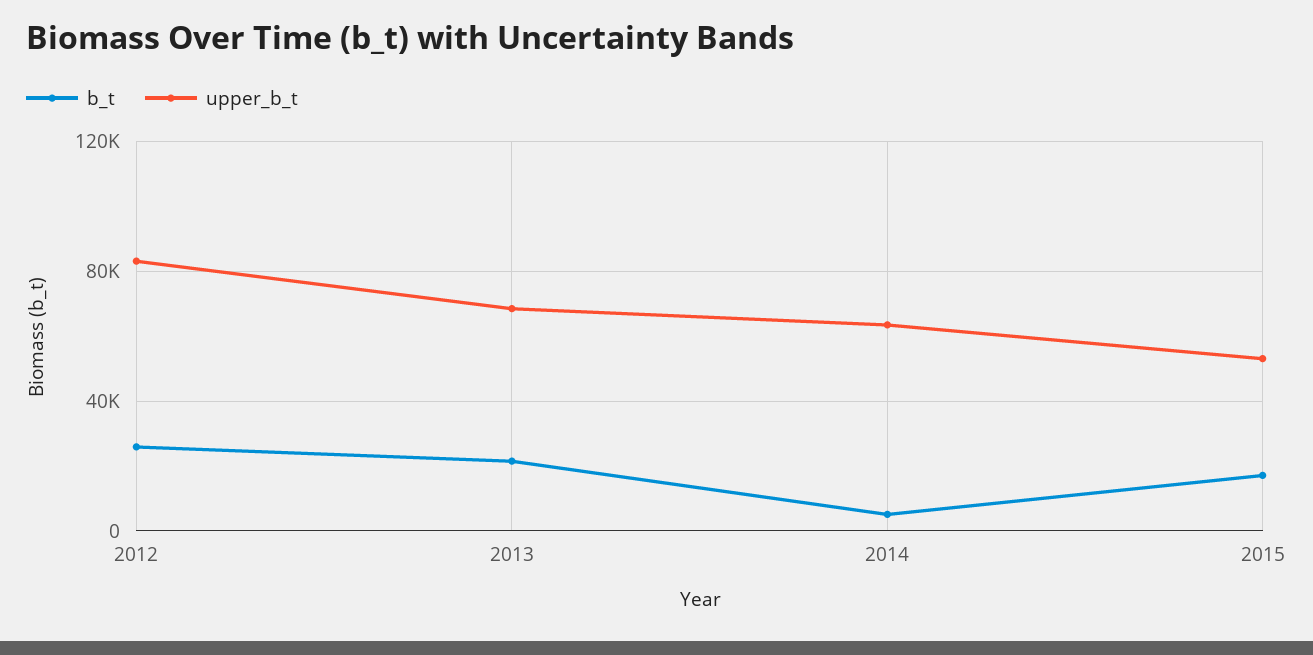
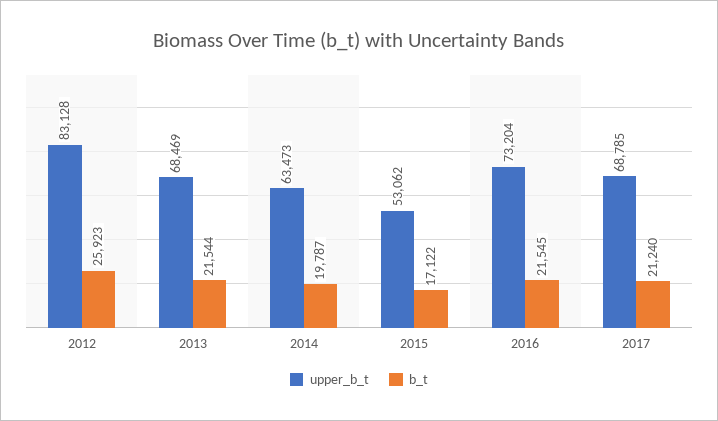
b_t, 2014: 5000 -> 19787
upper_b_t, 2016: none -> 73204
b_t, 2016: none -> 21545
upper_b_t, 2017: none -> 68785
b_t, 2017: none -> 21240

